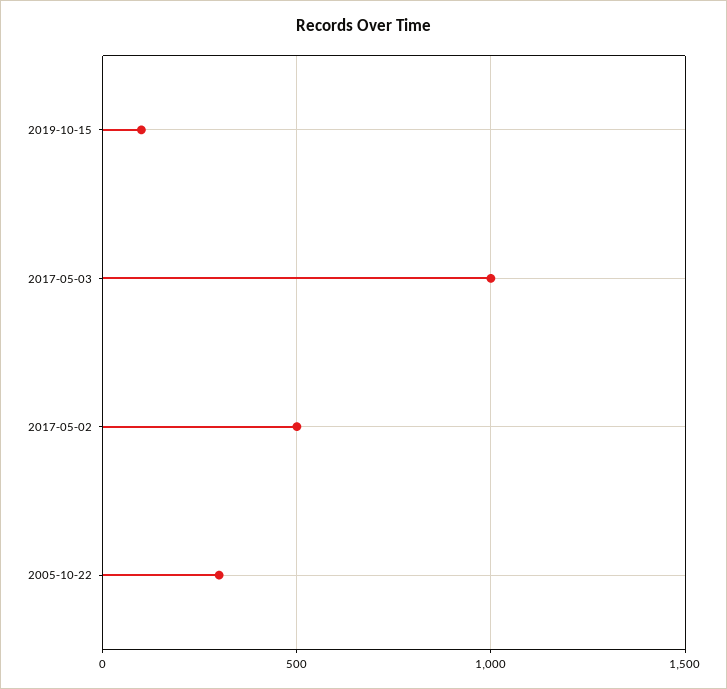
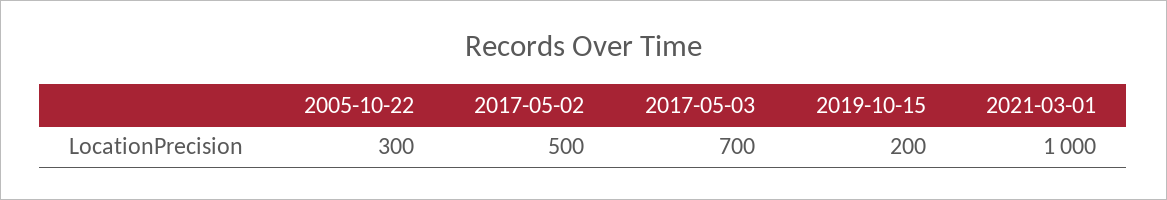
2019-10-15: 100 -> 200
2017-05-03: 1000 -> 700
2021-03-01: none -> 1000

